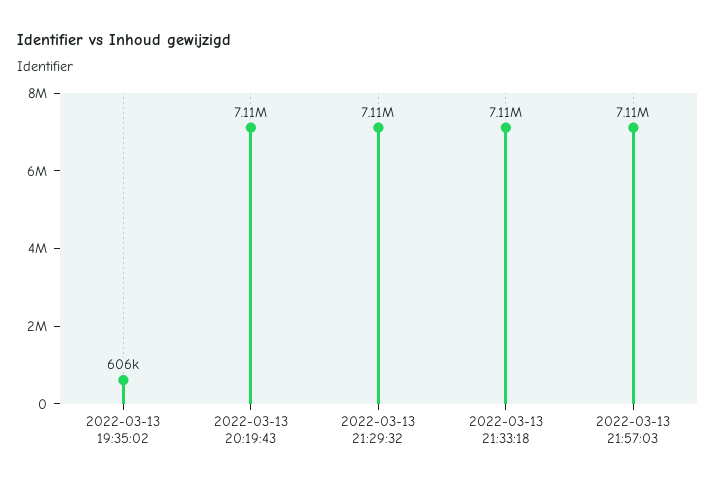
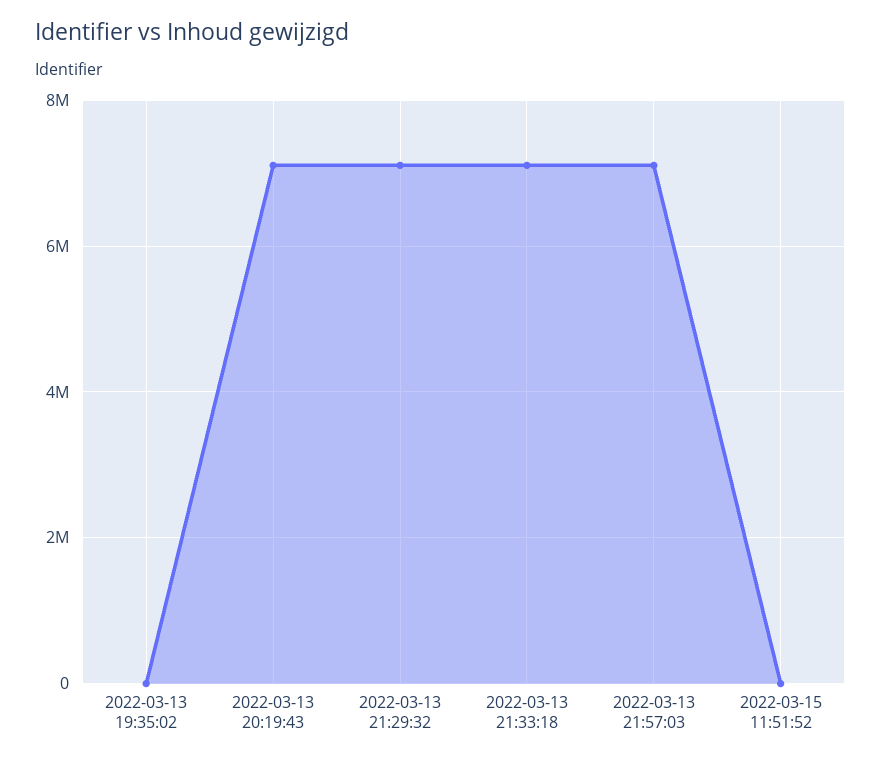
2022-03-13 19:35:02: 606000 -> 0
2022-03-15 11:51:52: none -> 0

